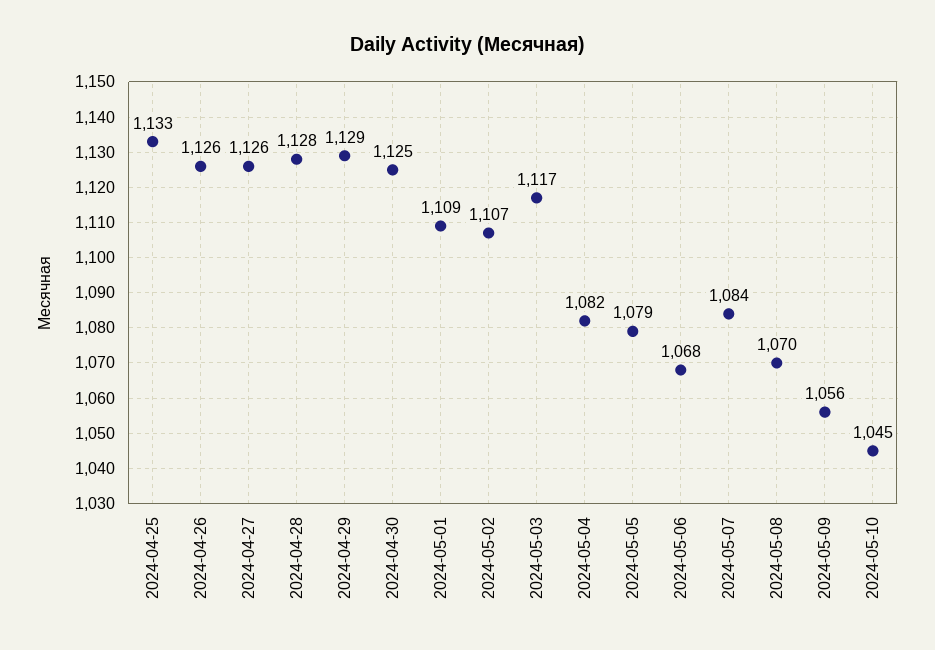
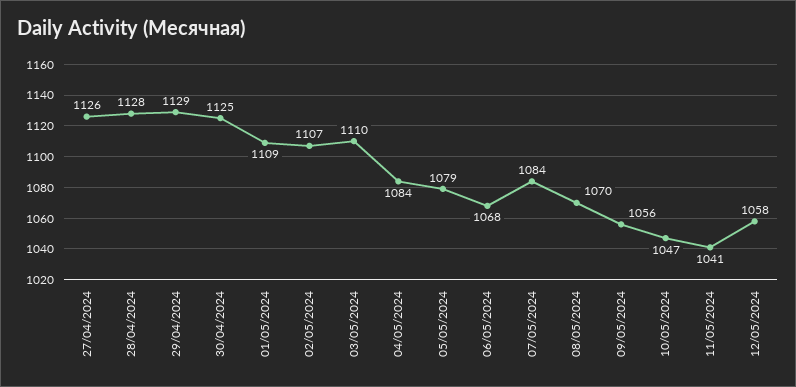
2024-04-25: 1133 -> none
2024-04-26: 1126 -> none
2024-05-03: 1117 -> 1110
2024-05-04: 1082 -> 1084
2024-05-10: 1045 -> 1047
11/05/2024: none -> 1041
12/05/2024: none -> 1058

